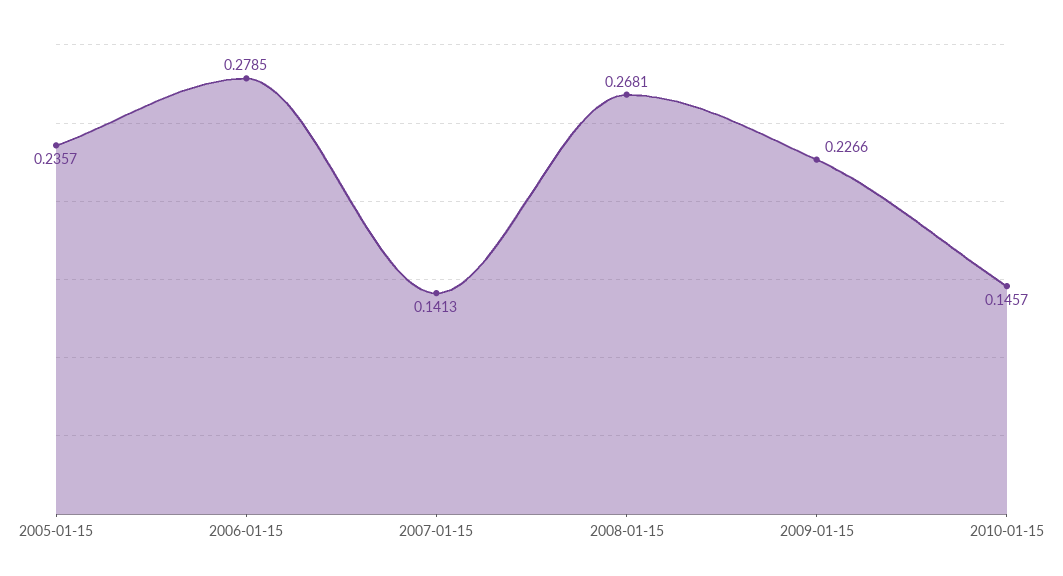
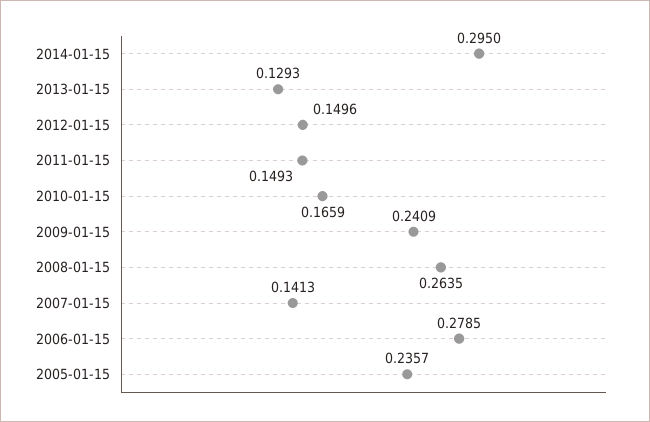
2008-01-15: 0.2681 -> 0.2635
2009-01-15: 0.2266 -> 0.2409
2010-01-15: 0.1457 -> 0.1659
2014-01-15: none -> 0.295
2013-01-15: none -> 0.1293
2012-01-15: none -> 0.1496
2011-01-15: none -> 0.1493

